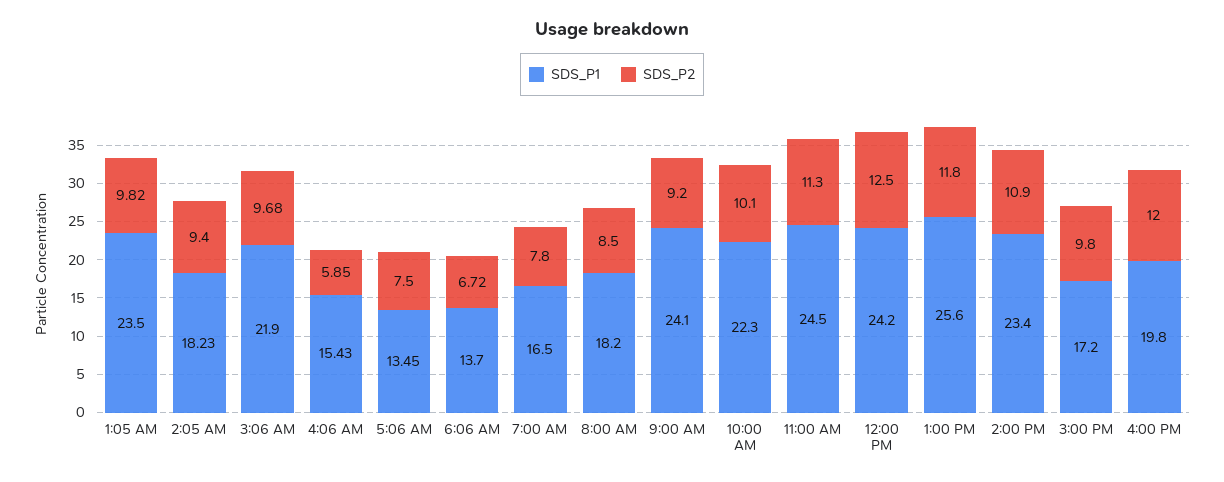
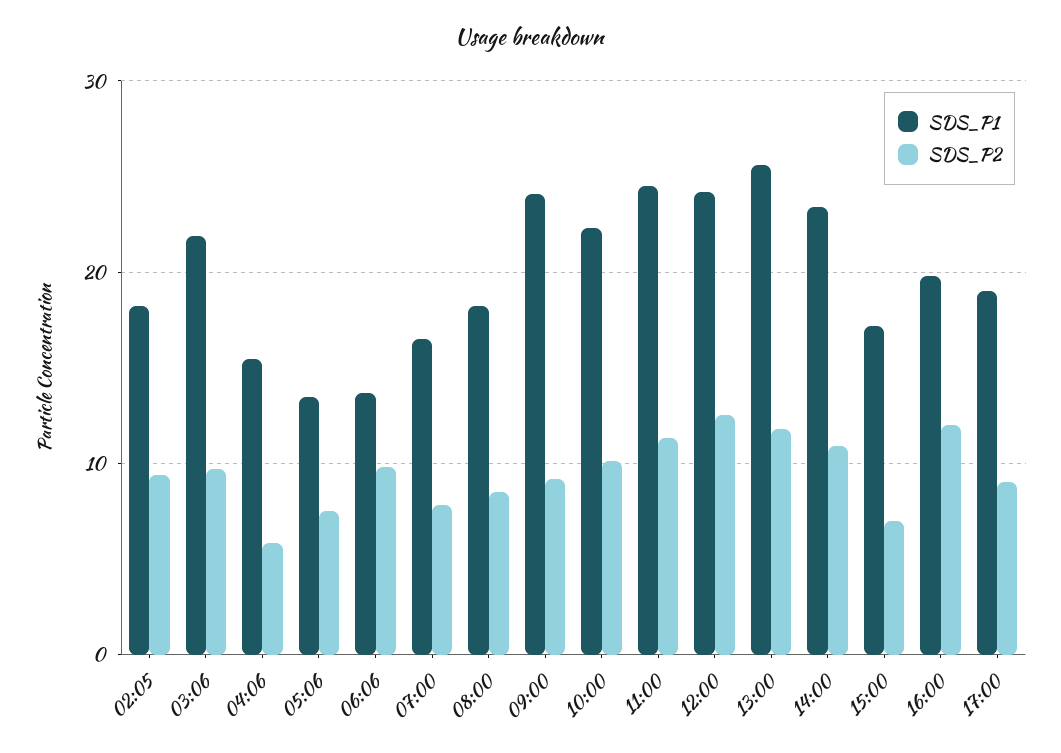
SDS_P1, 1:05 AM: 23.5 -> none
SDS_P2, 1:05 AM: 9.82 -> none
SDS_P2, 6:06 AM: 6.72 -> 10
SDS_P2, 3:00 PM: 9.8 -> 7
SDS_P1, 17:00: none -> 19
SDS_P2, 17:00: none -> 9

